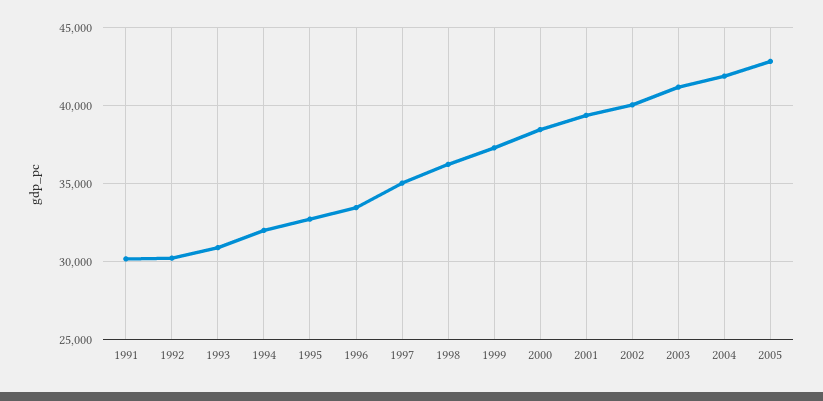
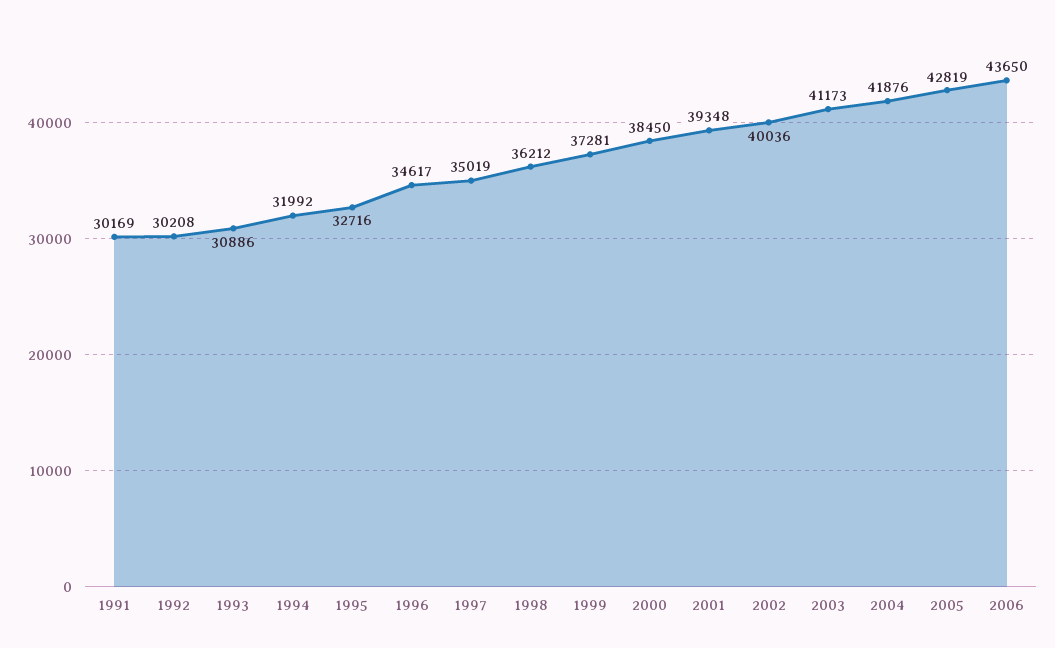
1996: 33500 -> 34617
2006: none -> 43650

